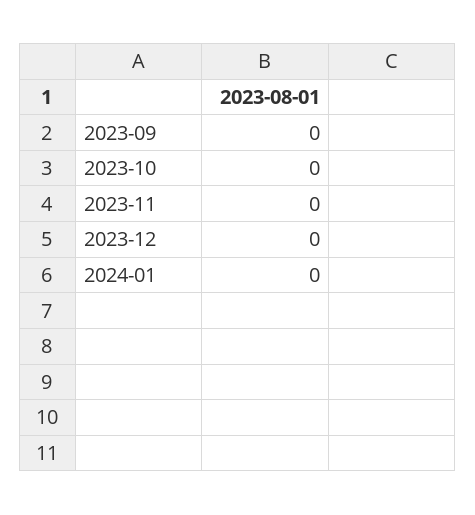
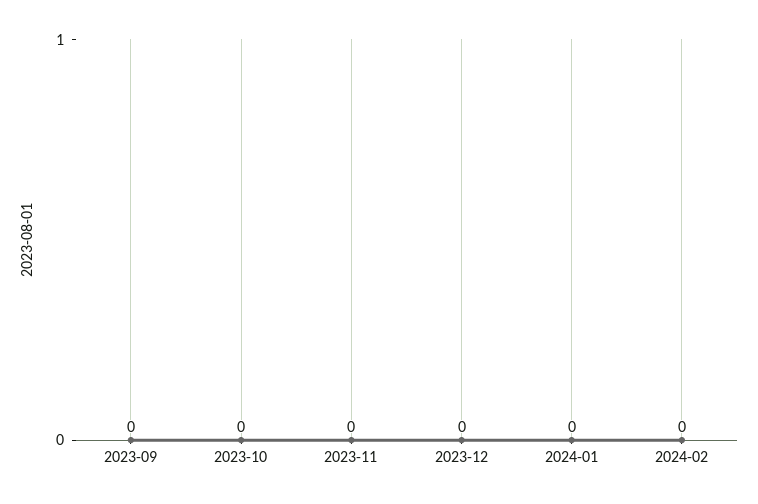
2024-02: none -> 0

